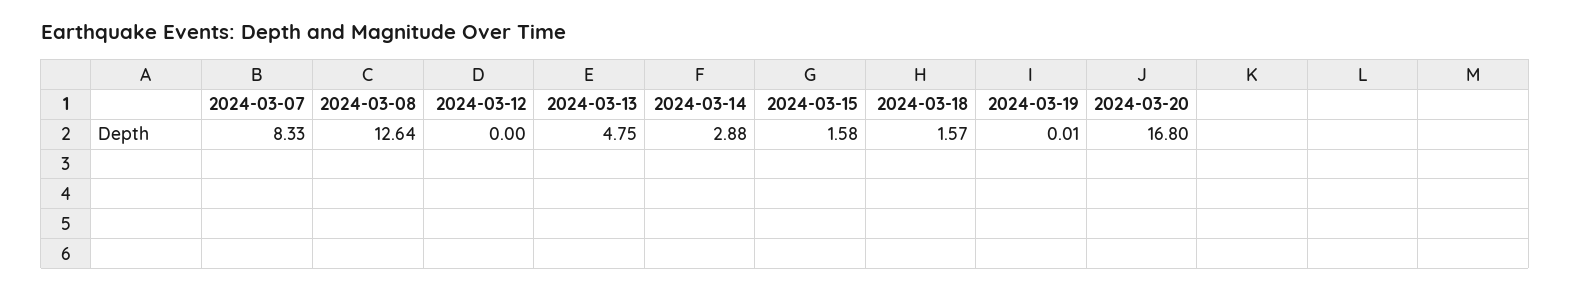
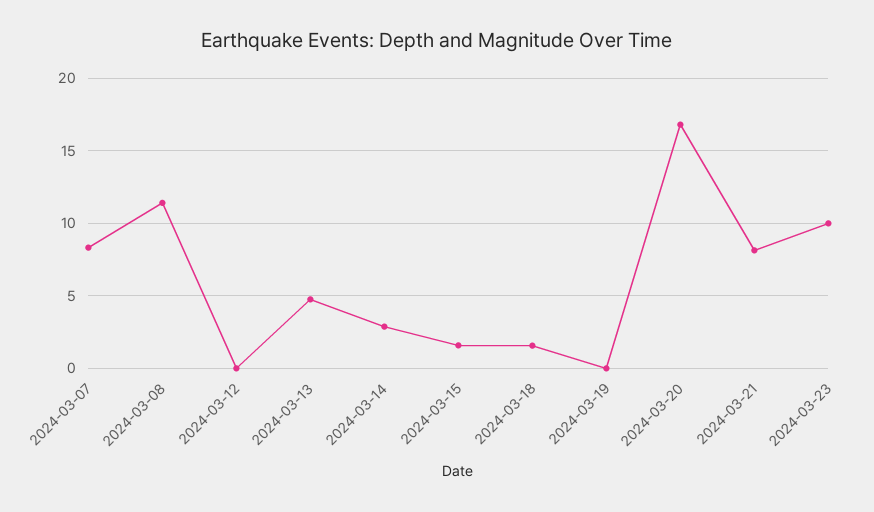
2024-03-08: 12.64 -> 11.5
2024-03-21: none -> 8
2024-03-23: none -> 10

